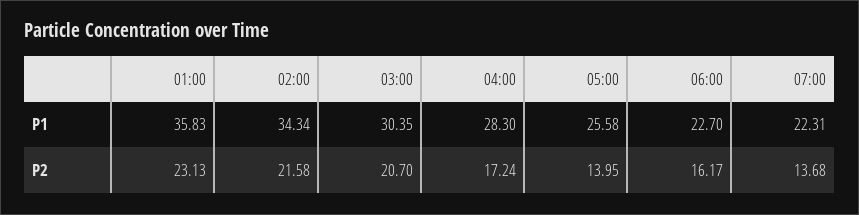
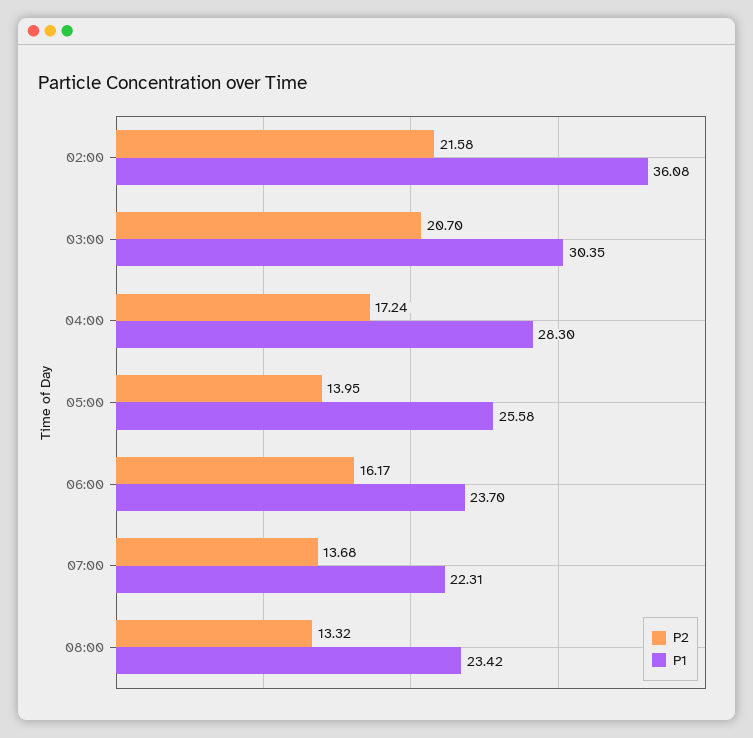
P1, 01:00: 35.83 -> none
P1, 02:00: 34.34 -> 36.08
P1, 06:00: 22.7 -> 23.7
P2, 01:00: 23.13 -> none
P2, 08:00: none -> 13.32
P1, 08:00: none -> 23.42

